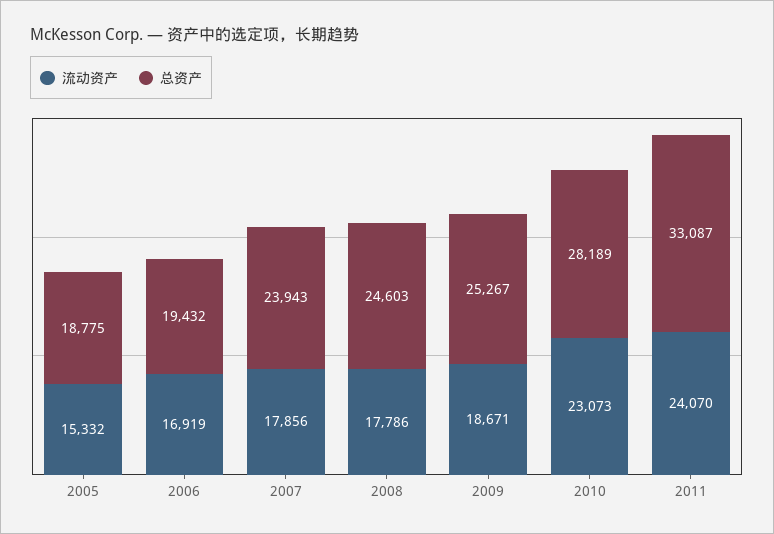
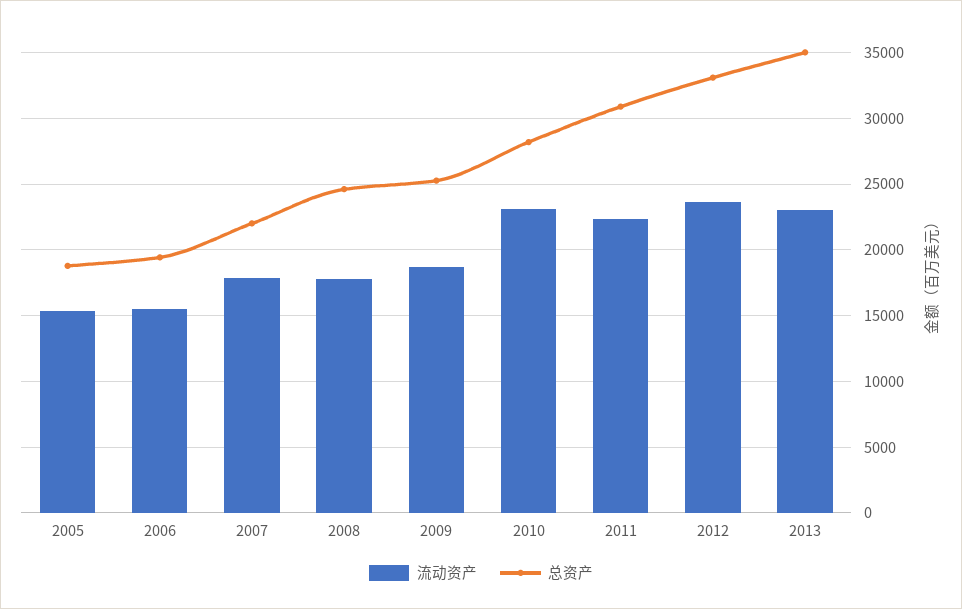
流动资产, 2006: 16919 -> 15500
总资产, 2007: 23943 -> 22000
流动资产, 2011: 24070 -> 22500
总资产, 2011: 33087 -> 31000
流动资产, 2012: none -> 23500
总资产, 2012: none -> 33000
流动资产, 2013: none -> 23000
总资产, 2013: none -> 35000

